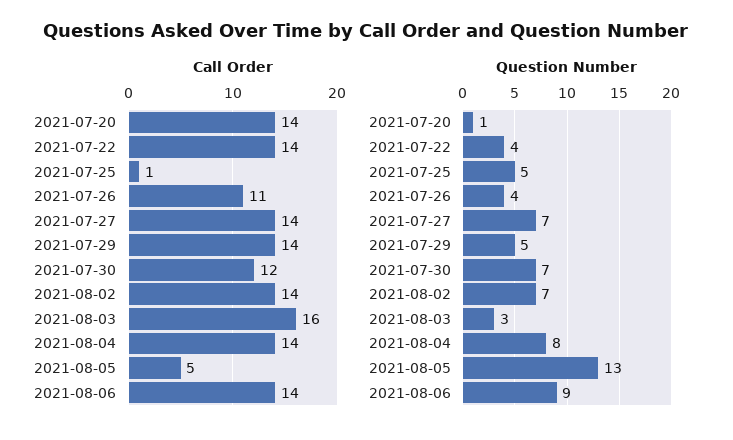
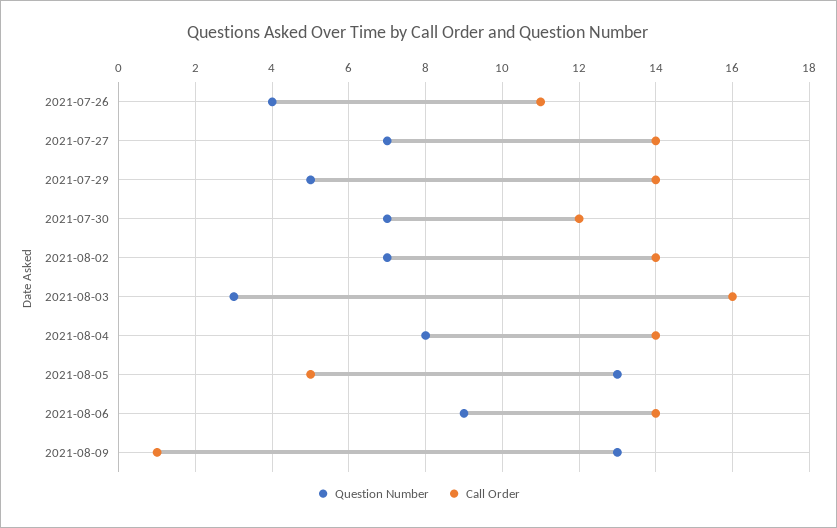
Call Order, 2021-07-20: 14 -> none
Call Order, 2021-07-22: 14 -> none
Call Order, 2021-07-25: 1 -> none
Question Number, 2021-07-20: 1 -> none
Question Number, 2021-07-22: 4 -> none
Question Number, 2021-07-25: 5 -> none
Question Number, 2021-08-09: none -> 13
Call Order, 2021-08-09: none -> 1

